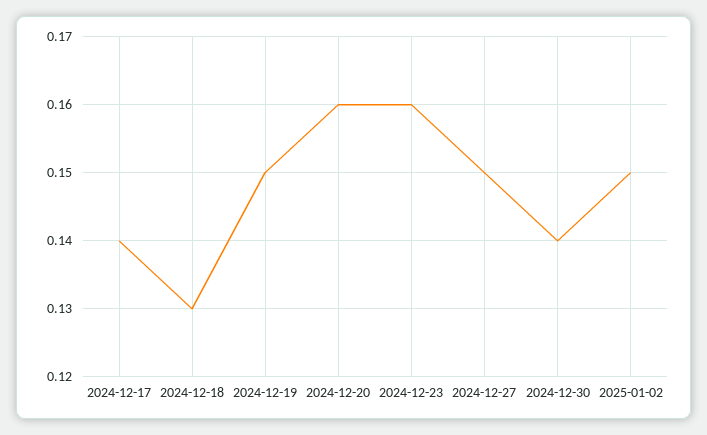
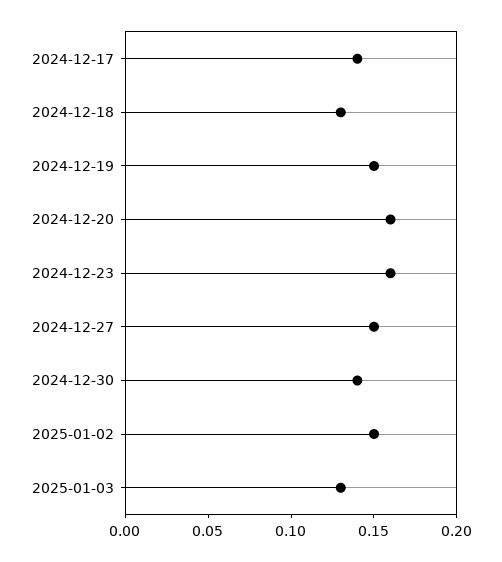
2025-01-03: none -> 0.13

